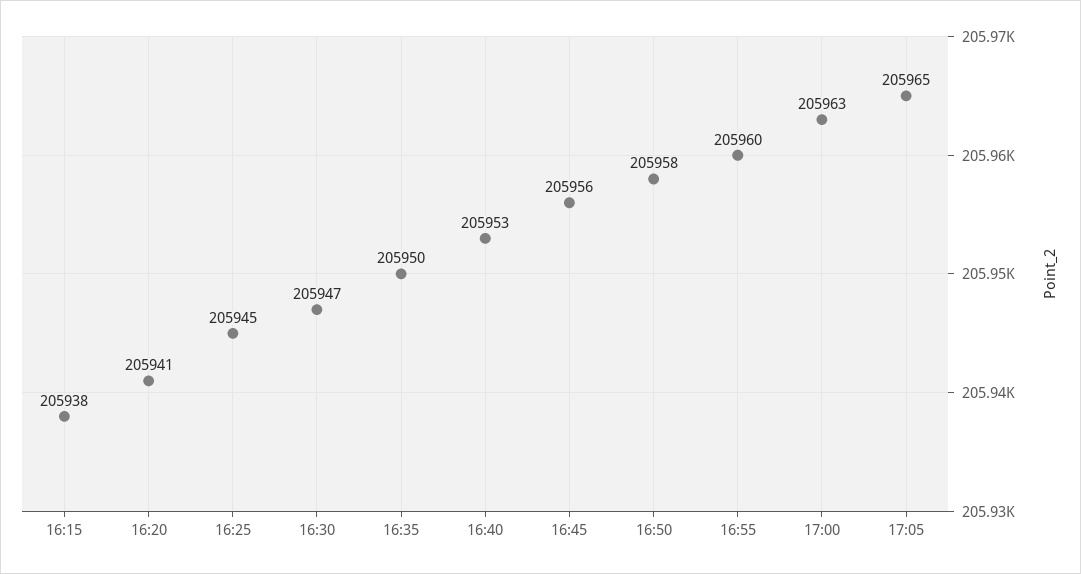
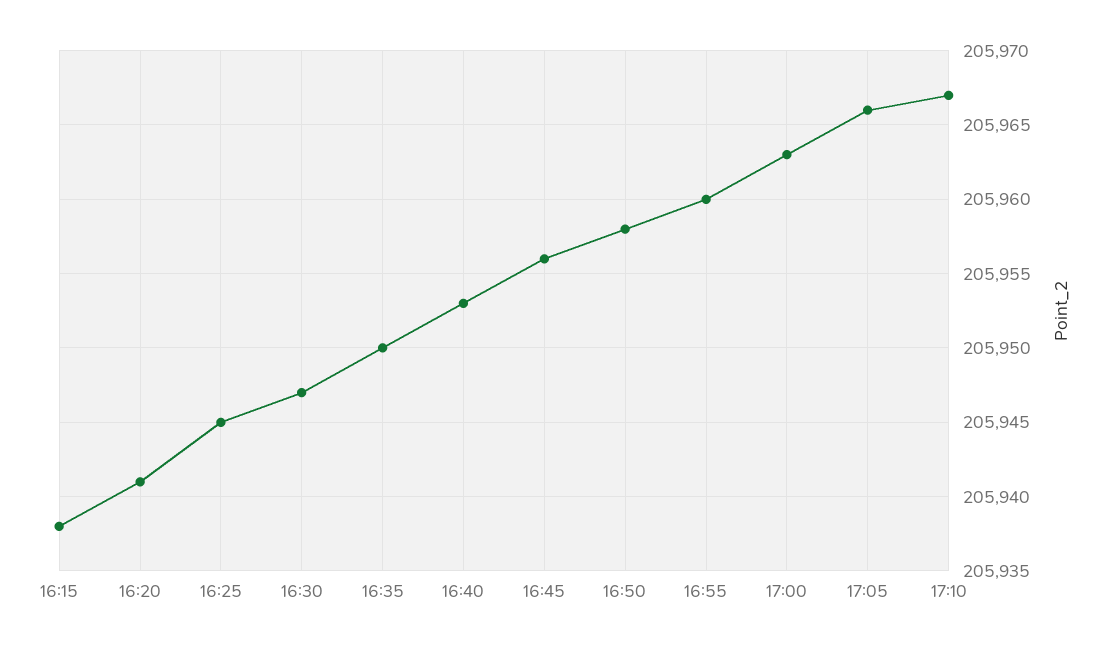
17:05: 205965 -> 205966
17:10: none -> 205967

